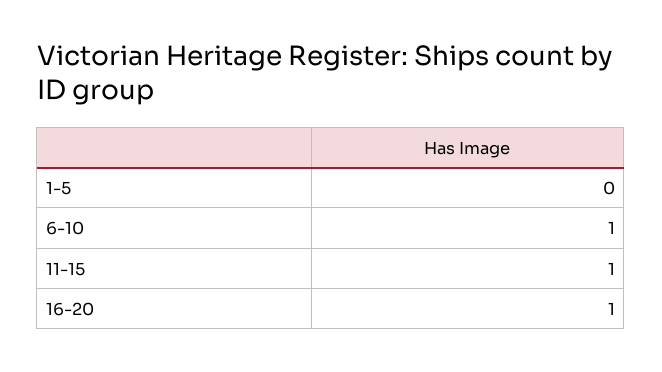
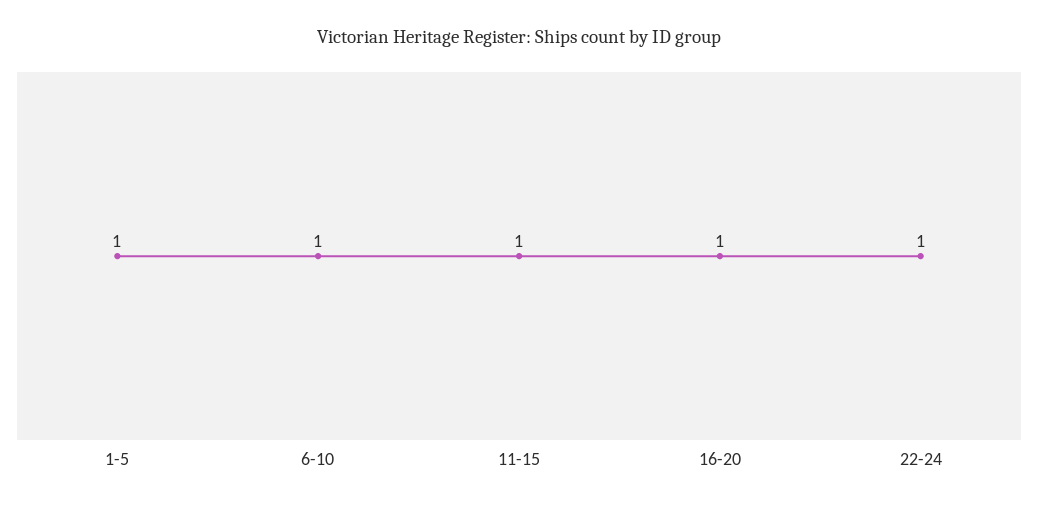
1-5: 0 -> 1
22-24: none -> 1

